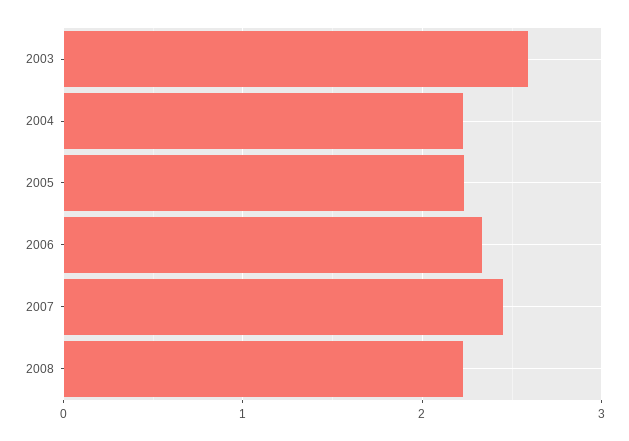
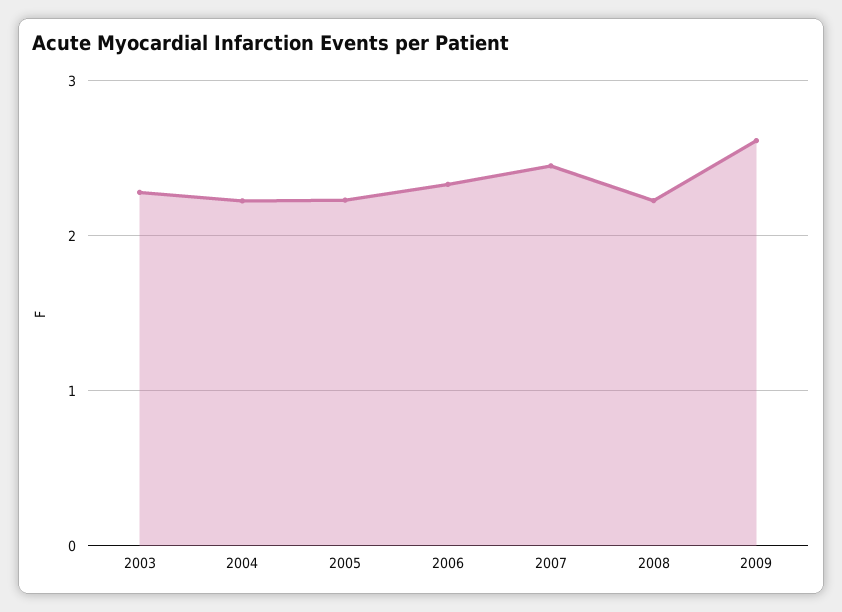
2003: 2.6 -> 2.3
2009: none -> 2.6

